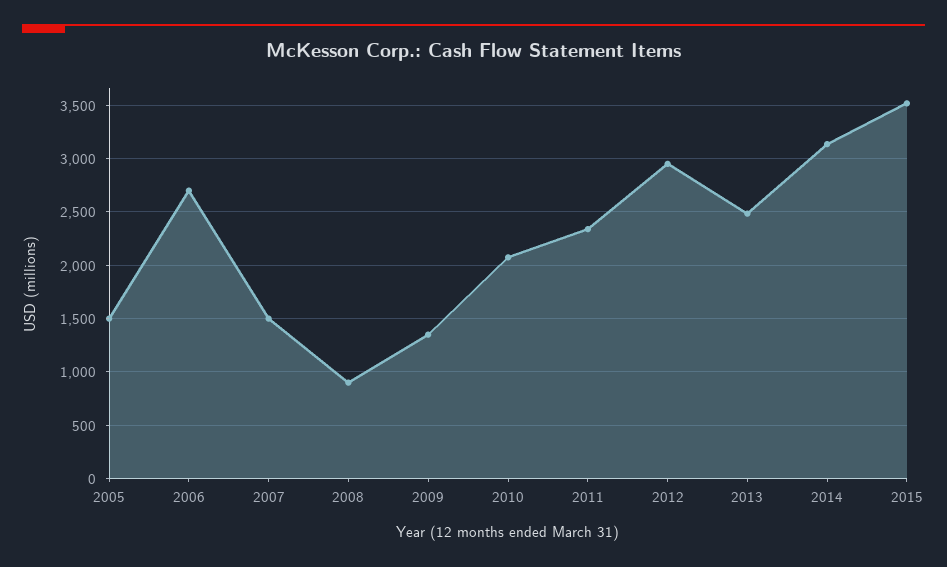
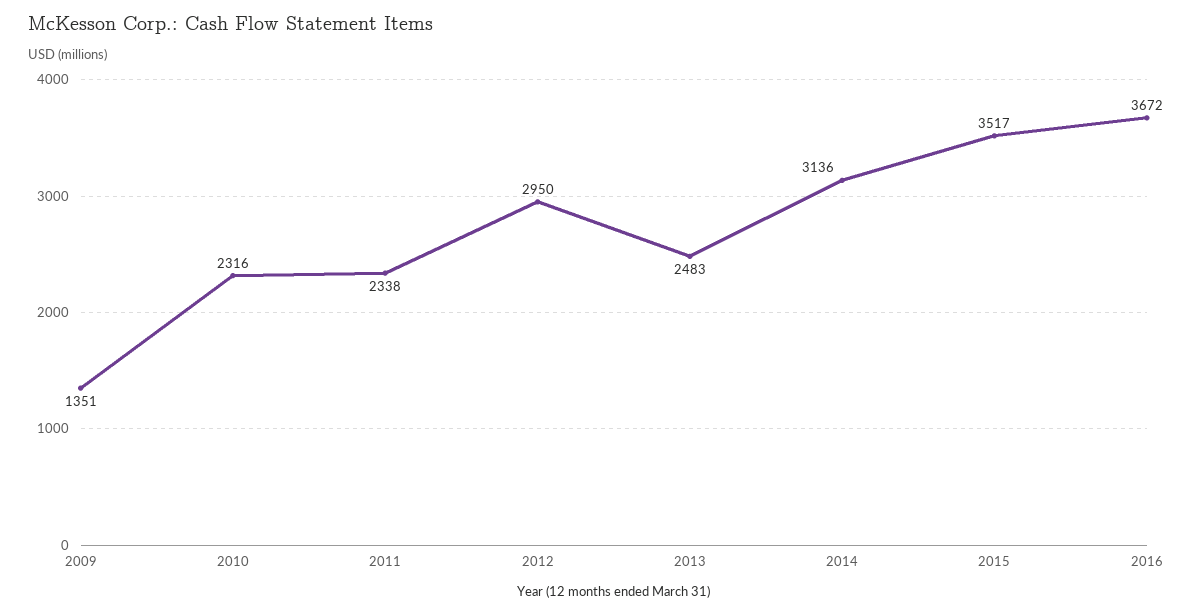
2005: 1500 -> none
2006: 2700 -> none
2007: 1500 -> none
2008: 900 -> none
2010: 2100 -> 2316
2016: none -> 3672

